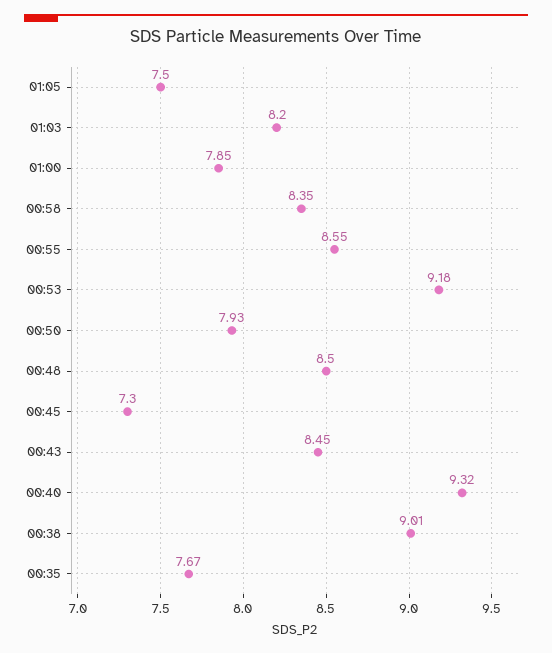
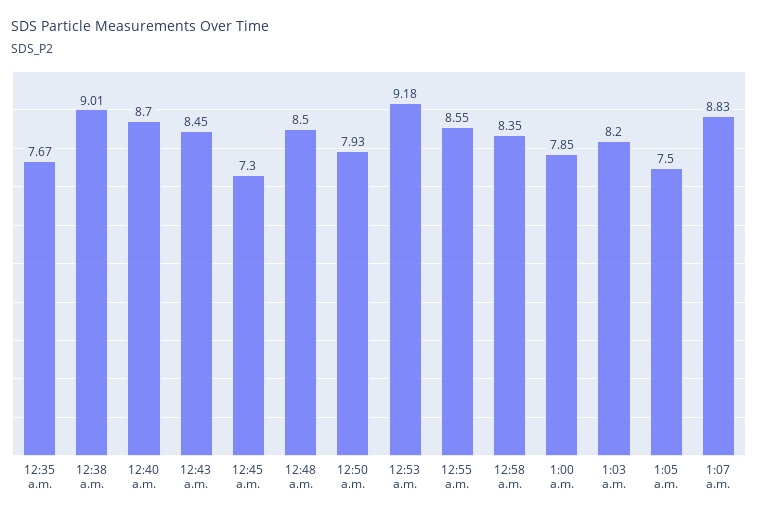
00:40: 9.32 -> 8.7
1:07 a.m.: none -> 8.83

